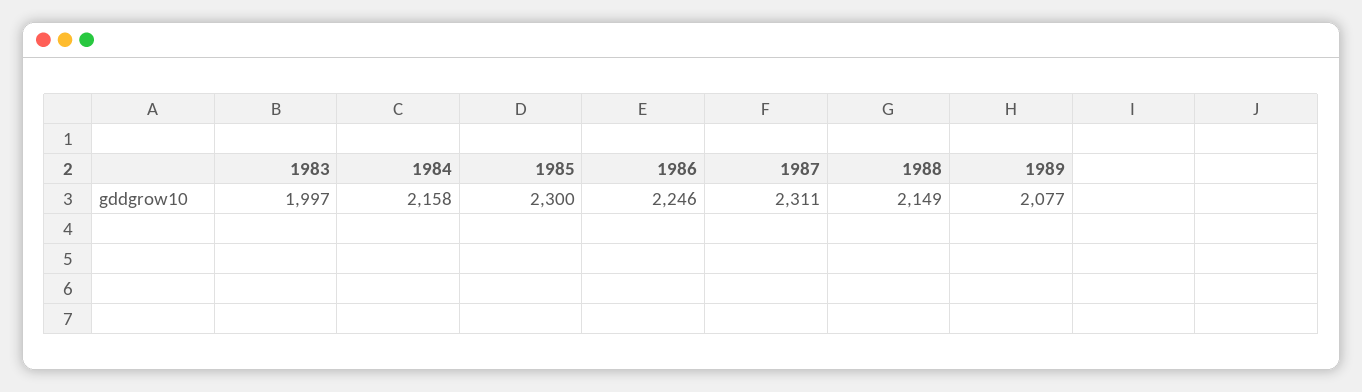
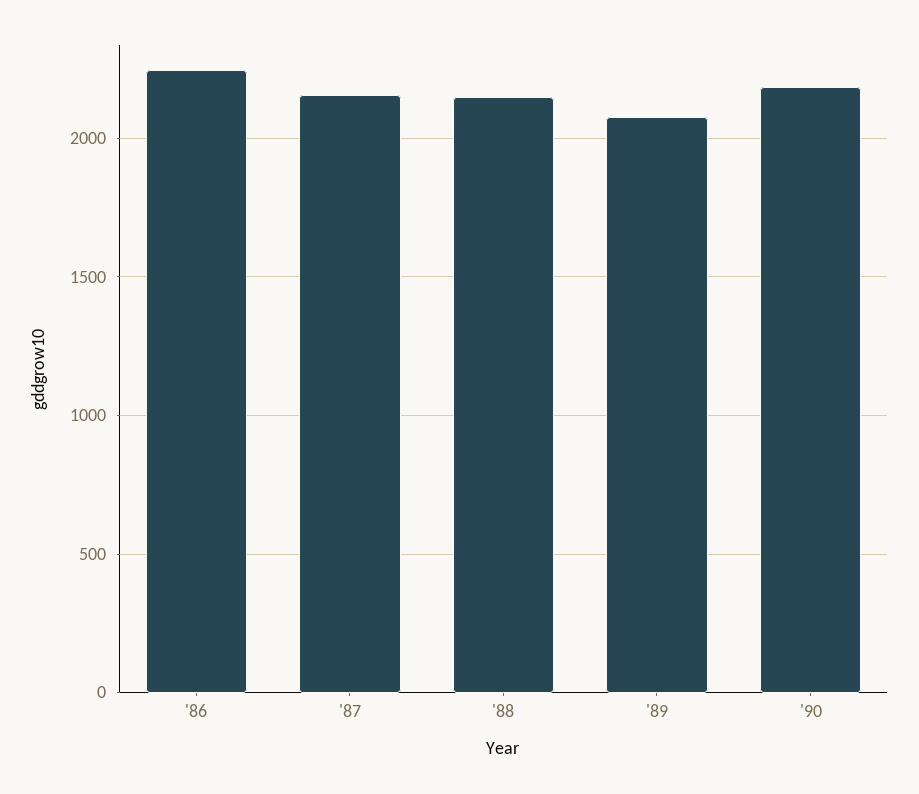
1983: 1997 -> none
1984: 2158 -> none
1985: 2300 -> none
1987: 2311 -> 2150
'90: none -> 2200

